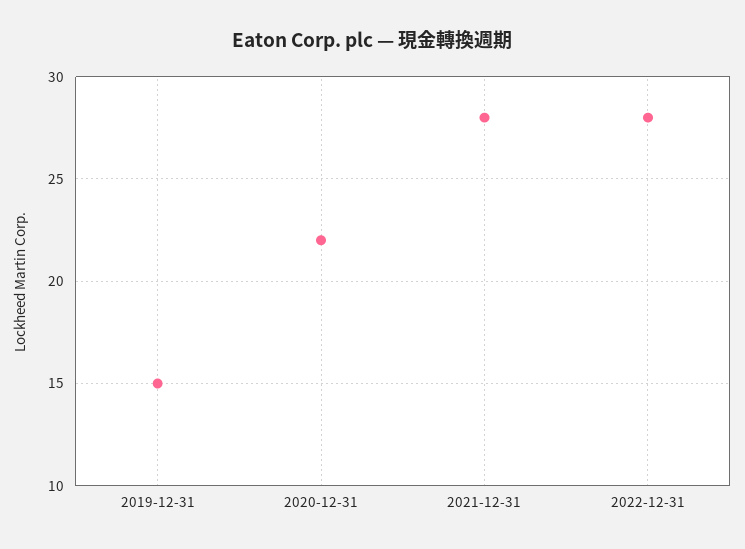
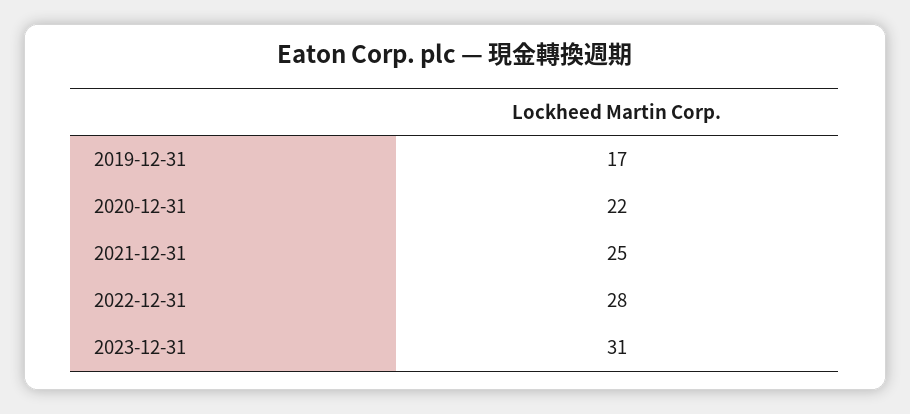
2019-12-31: 15 -> 17
2021-12-31: 28 -> 25
2023-12-31: none -> 31

